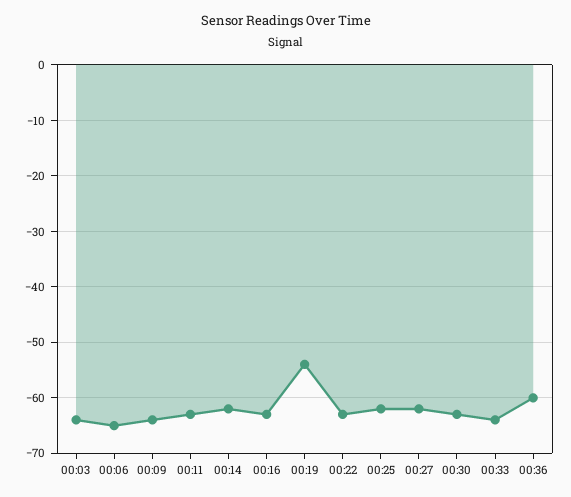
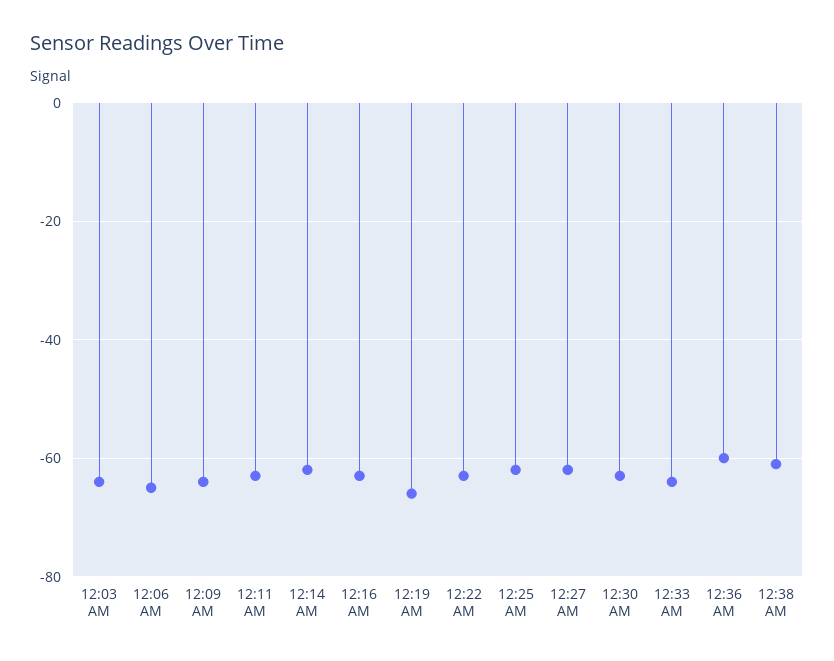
00:19: -55 -> -65
12:38 AM: none -> -60

